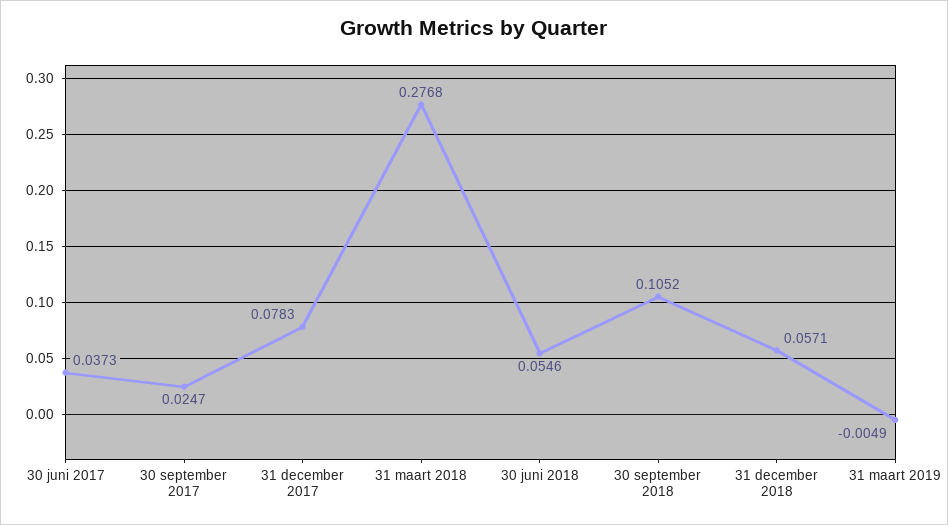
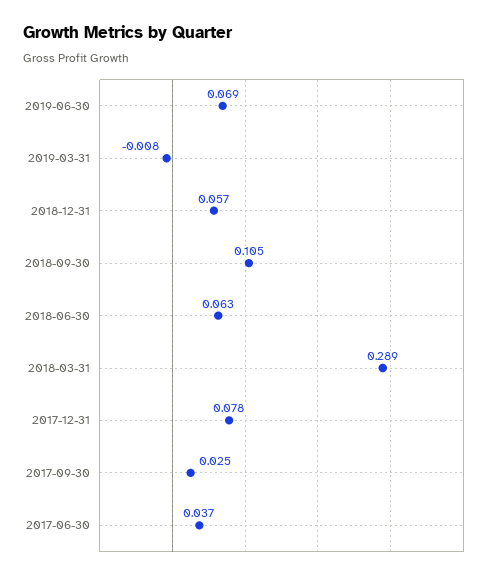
31 maart 2018: 0.2768 -> 0.289
30 juni 2018: 0.0546 -> 0.063
31 maart 2019: -0.0049 -> -0.008
2019-06-30: none -> 0.069

